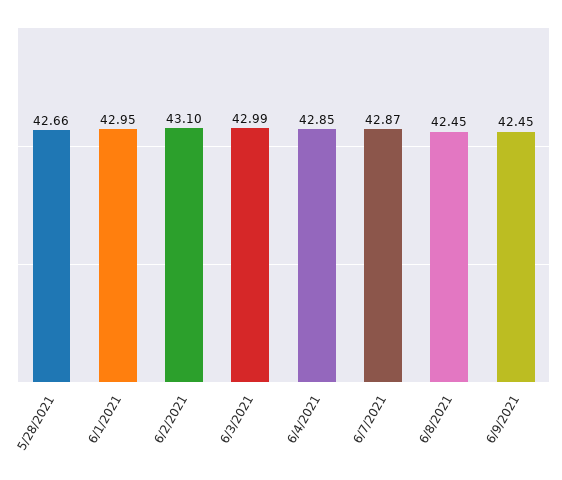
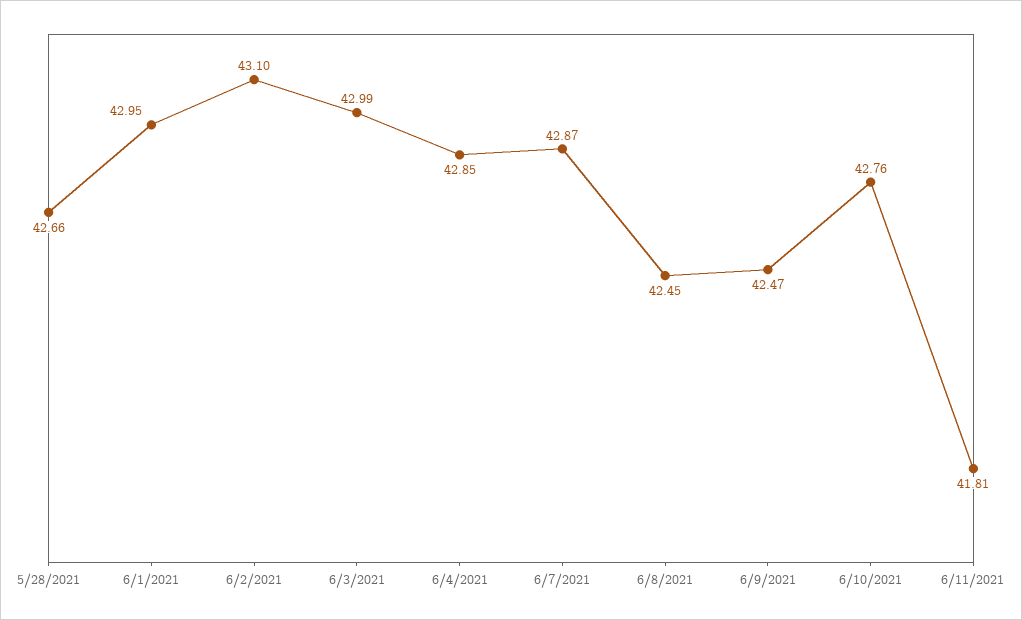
6/9/2021: 42.45 -> 42.47
6/10/2021: none -> 42.76
6/11/2021: none -> 41.81

